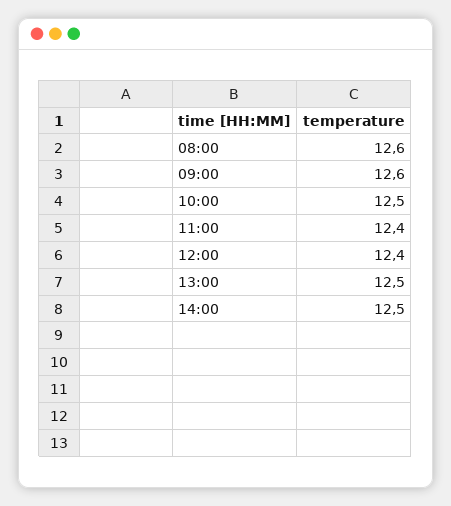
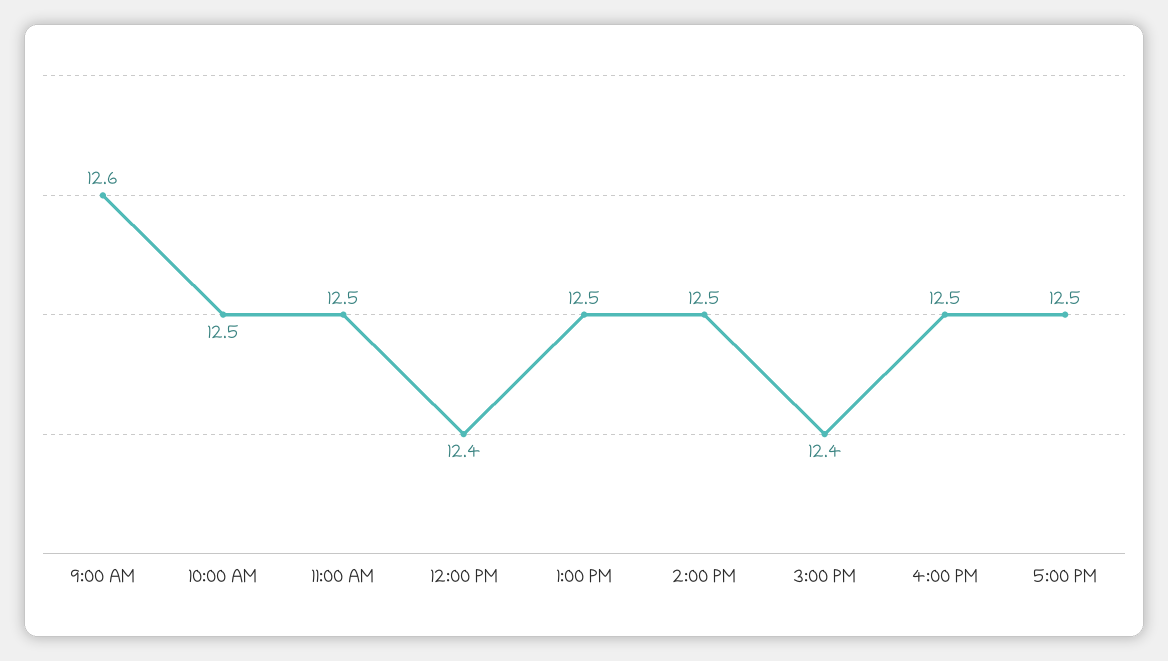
08:00: 12.6 -> none
11:00: 12.4 -> 12.5
3:00 PM: none -> 12.4
4:00 PM: none -> 12.5
5:00 PM: none -> 12.5

